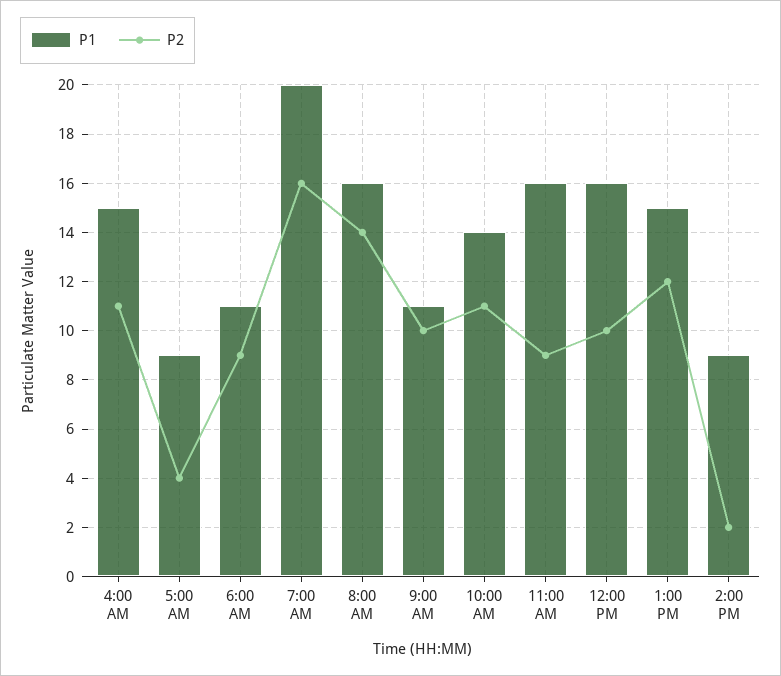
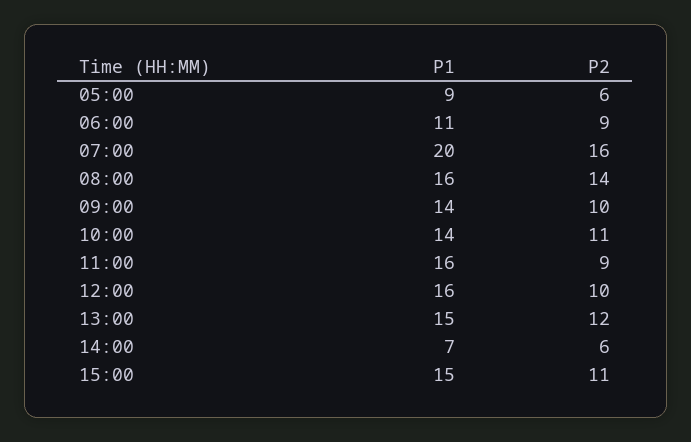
P1, 4:00 AM: 15 -> none
P2, 4:00 AM: 11 -> none
P2, 5:00 AM: 4 -> 6
P1, 9:00 AM: 11 -> 14
P1, 2:00 PM: 9 -> 7
P2, 2:00 PM: 2 -> 6
P1, 15:00: none -> 15
P2, 15:00: none -> 11

